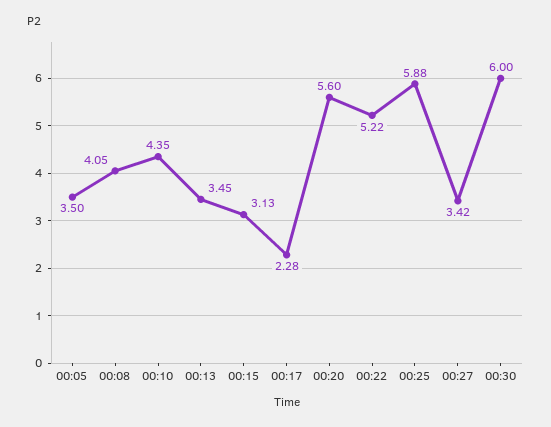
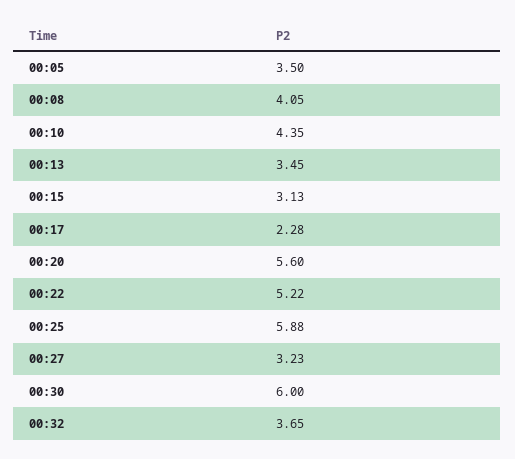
00:27: 3.42 -> 3.23
00:32: none -> 3.65

